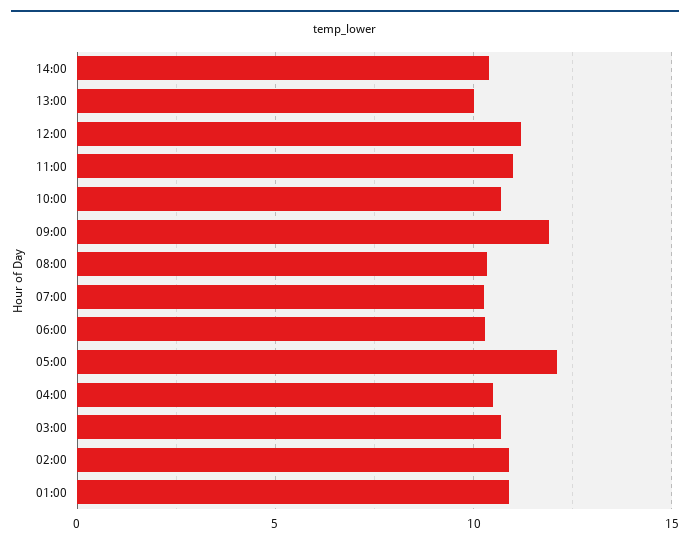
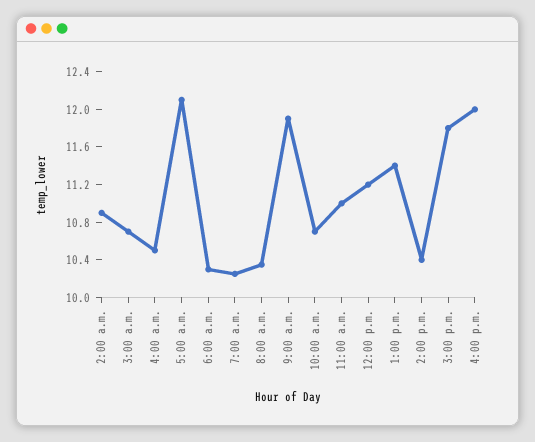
13:00: 10 -> 11.4
01:00: 11 -> none
3:00 p.m.: none -> 11.8
4:00 p.m.: none -> 12

